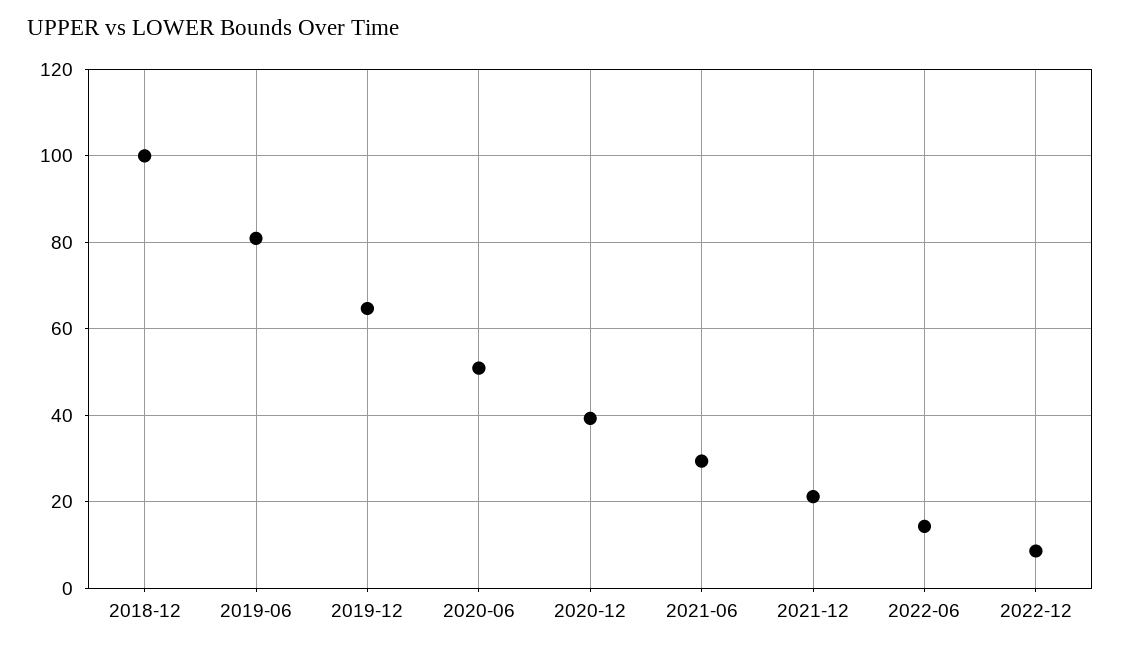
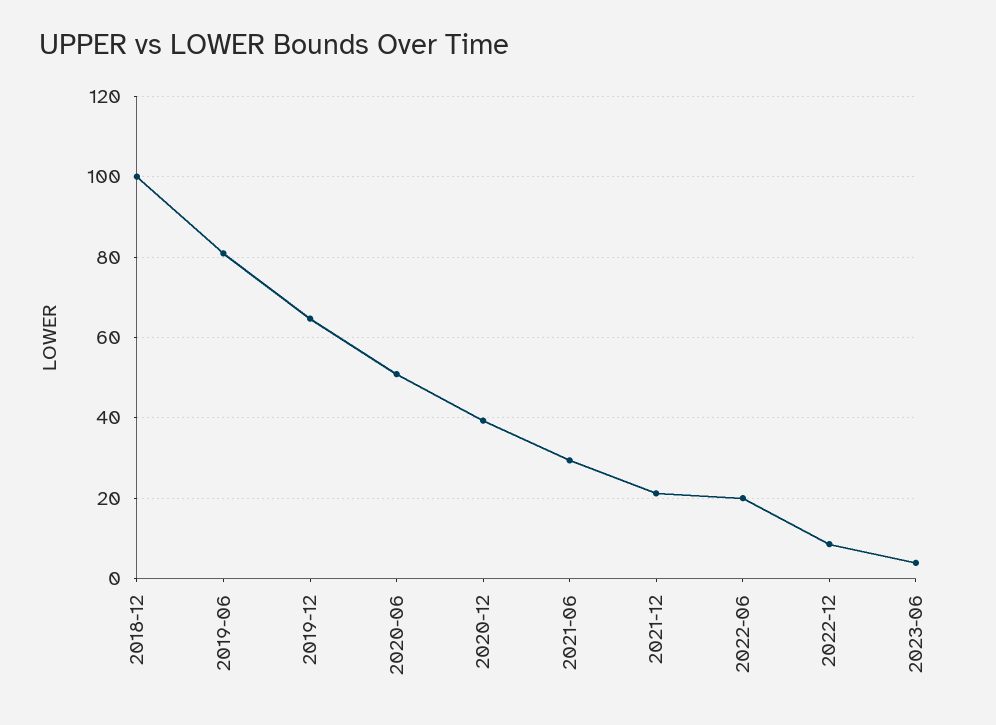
2022-06: 14 -> 20
2023-06: none -> 4

